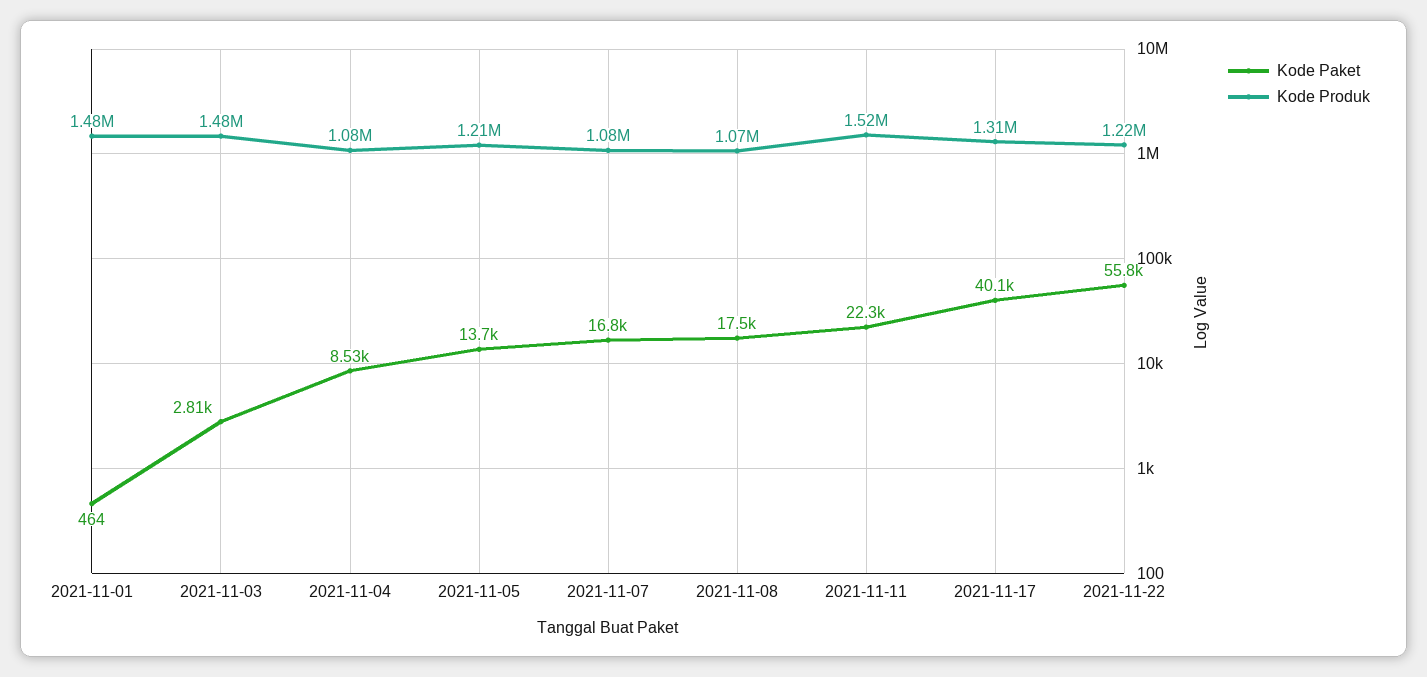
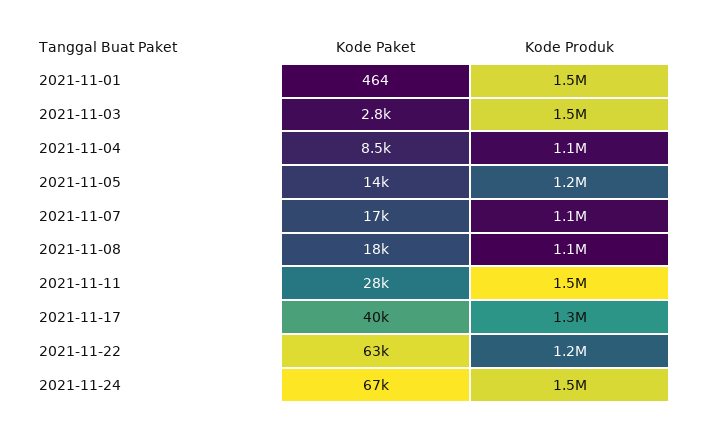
Kode Paket, 2021-11-11: 22300 -> 28000
Kode Paket, 2021-11-22: 55800 -> 63000
Kode Paket, 2021-11-24: none -> 67000
Kode Produk, 2021-11-24: none -> 1500000

